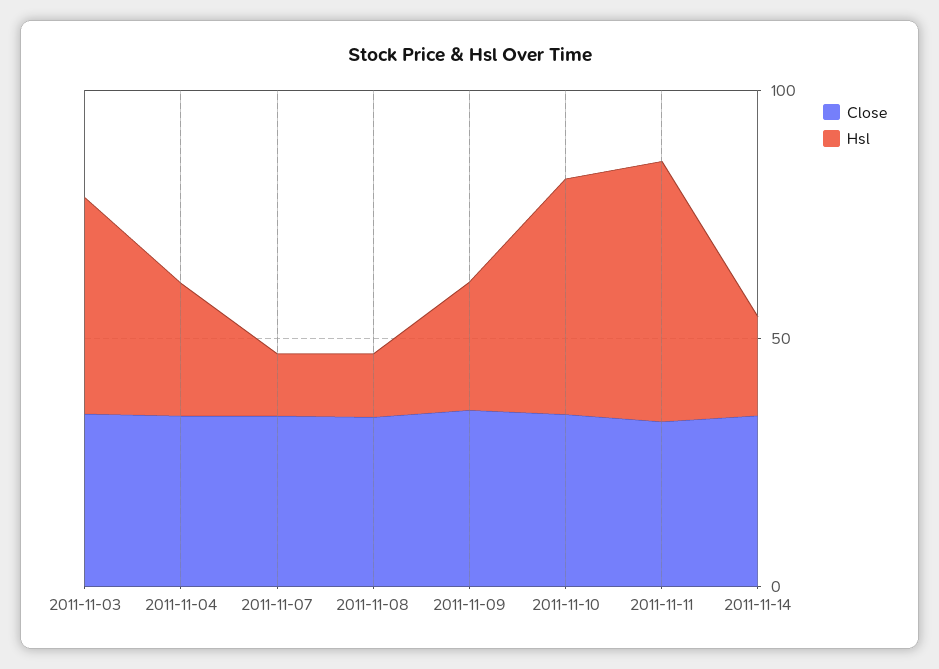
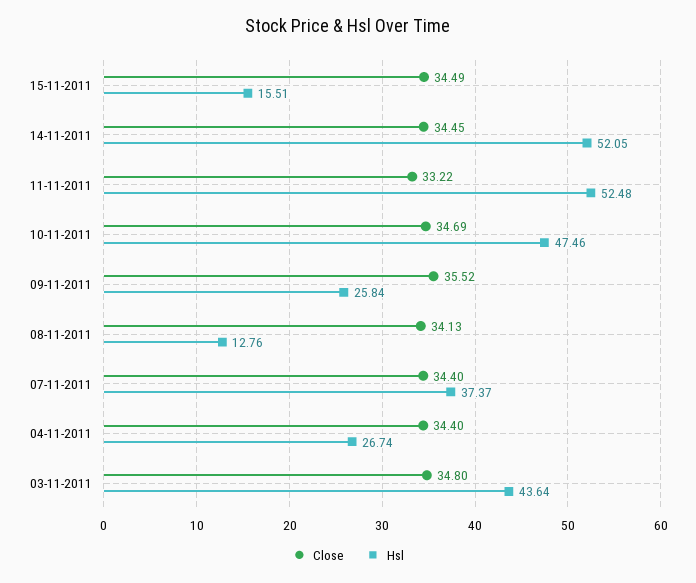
Hsl, 2011-11-07: 10 -> 37.37
Hsl, 2011-11-14: 20 -> 52.05
Close, 15-11-2011: none -> 34.49
Hsl, 15-11-2011: none -> 15.51

